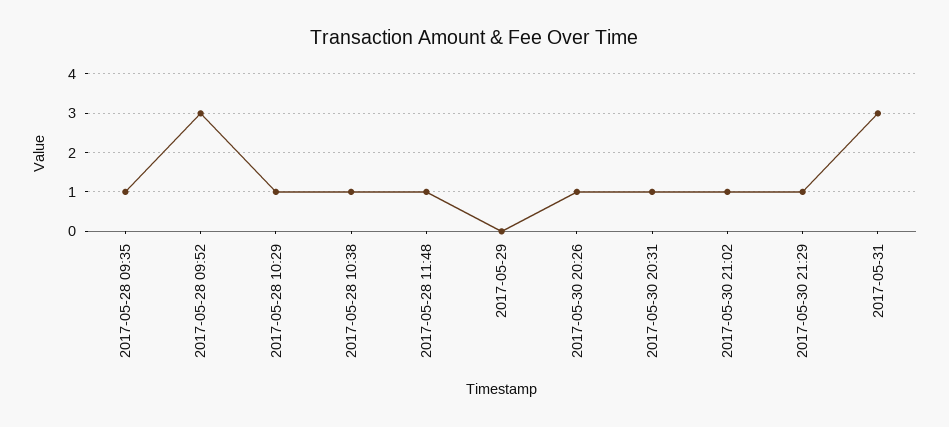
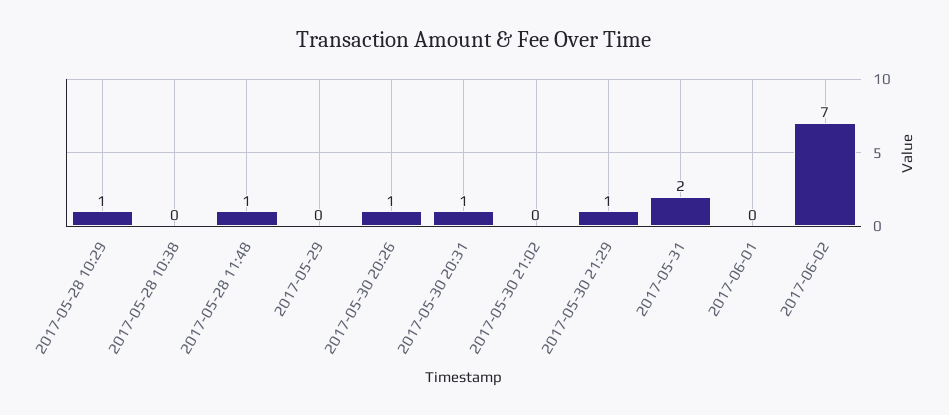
2017-05-28 09:35: 1 -> none
2017-05-28 09:52: 3 -> none
2017-05-28 10:38: 1 -> 0
2017-05-30 21:02: 1 -> 0
2017-05-31: 3 -> 2
2017-06-01: none -> 0
2017-06-02: none -> 7

